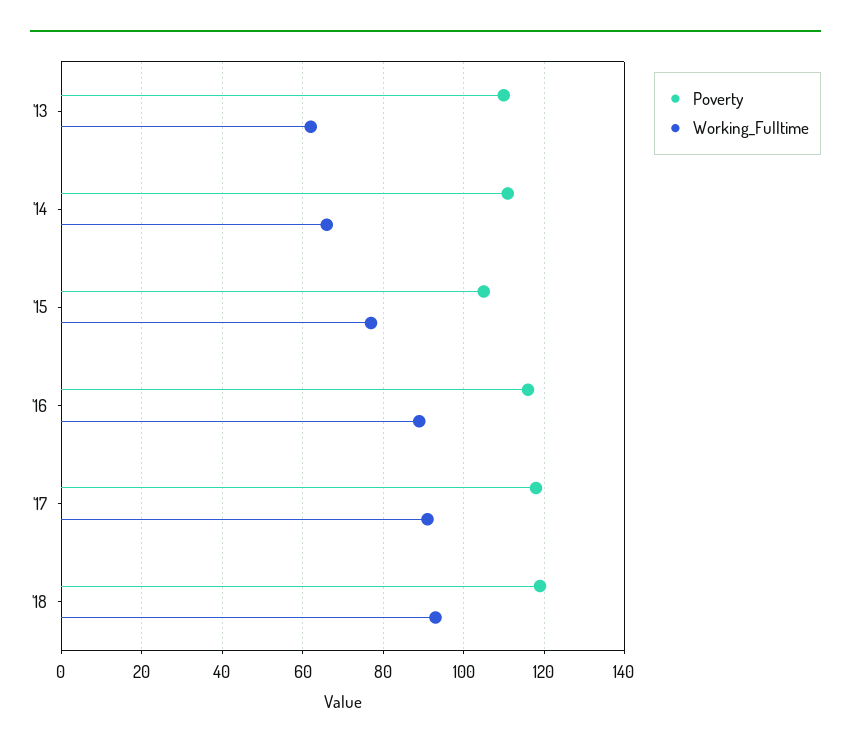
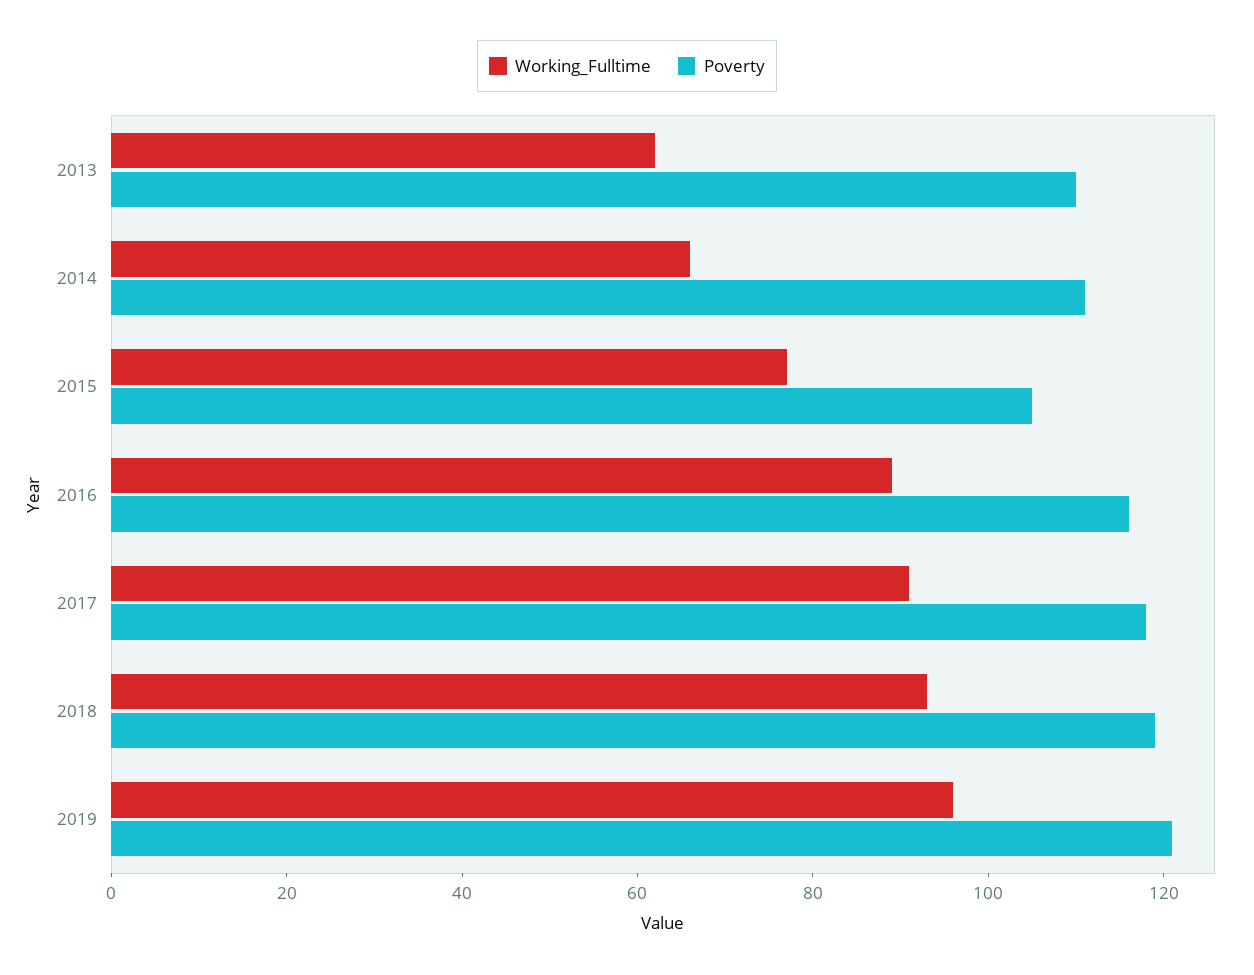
Working_Fulltime, 2019: none -> 95
Poverty, 2019: none -> 120

